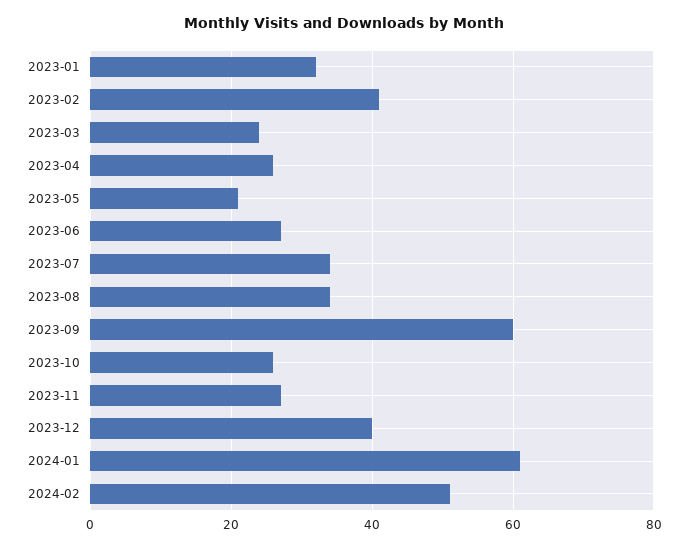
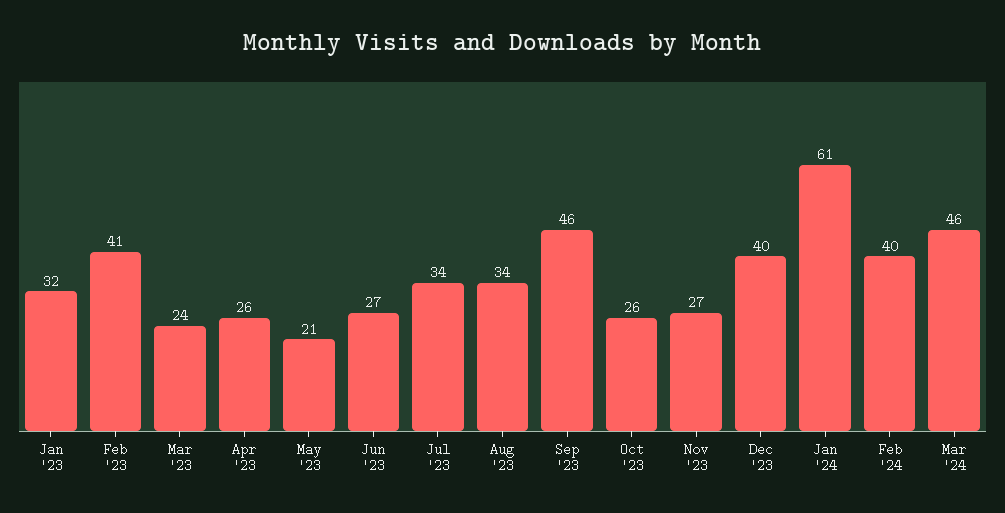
2023-09: 60 -> 46
2024-02: 50 -> 40
Mar '24: none -> 46

